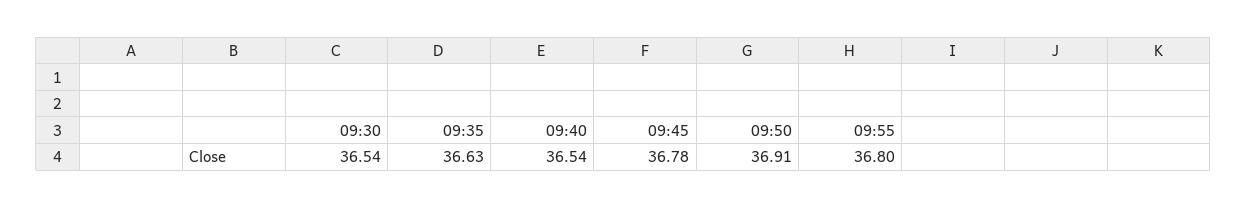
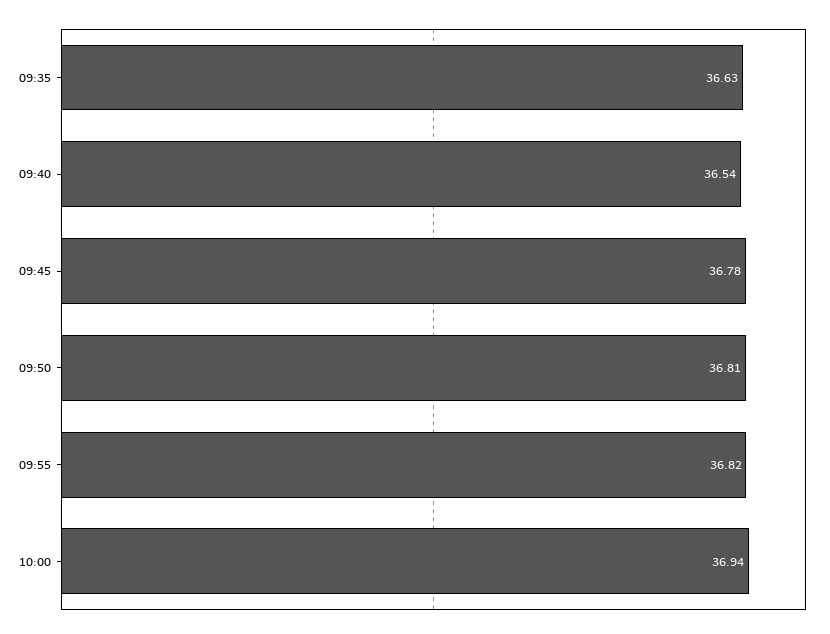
09:30: 36.54 -> none
09:50: 36.91 -> 36.81
09:55: 36.8 -> 36.82
10:00: none -> 36.94

